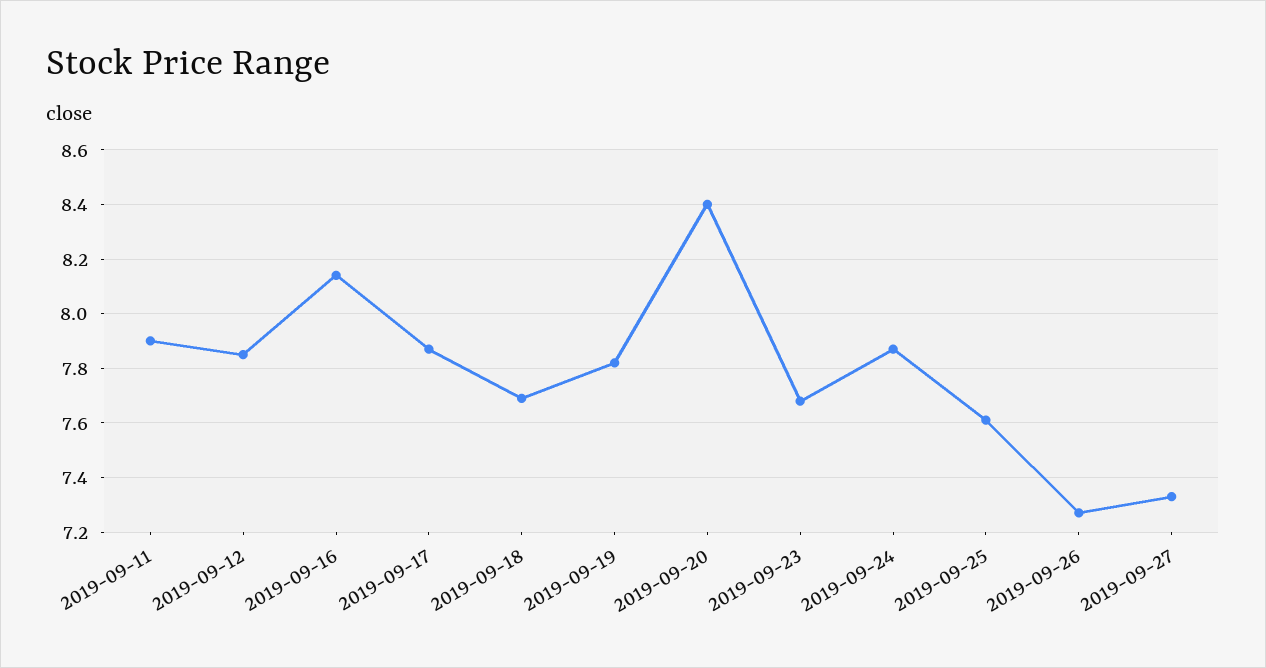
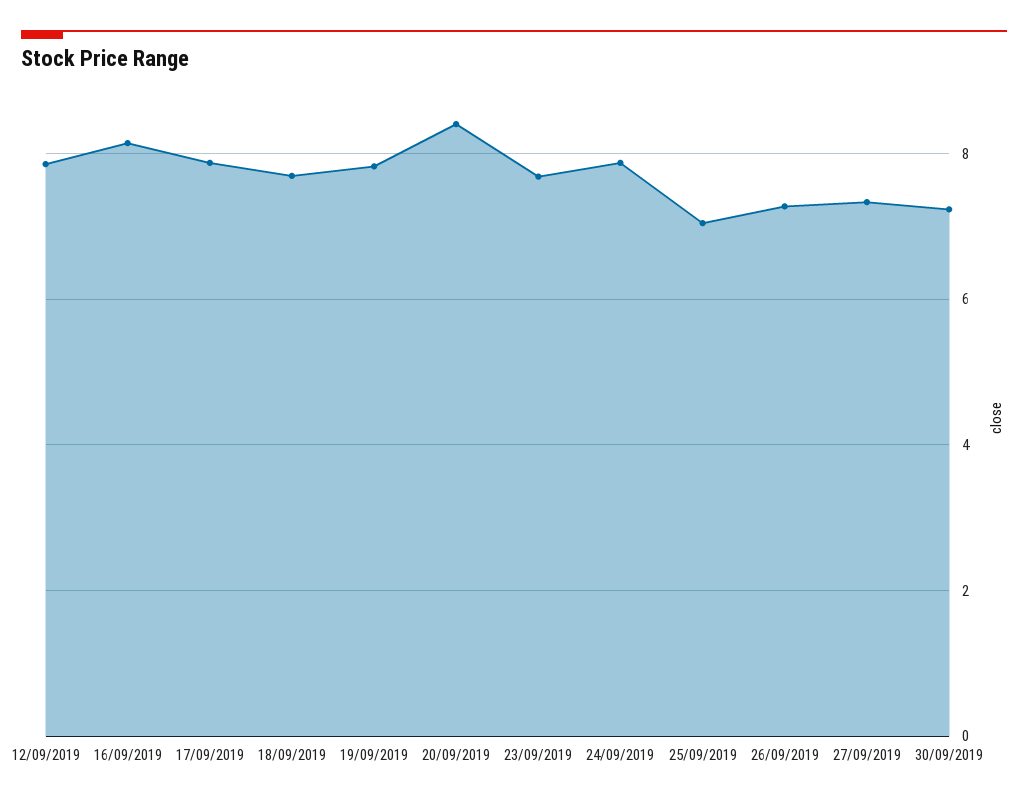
2019-09-11: 7.9 -> none
2019-09-25: 7.6 -> 7
30/09/2019: none -> 7.2

